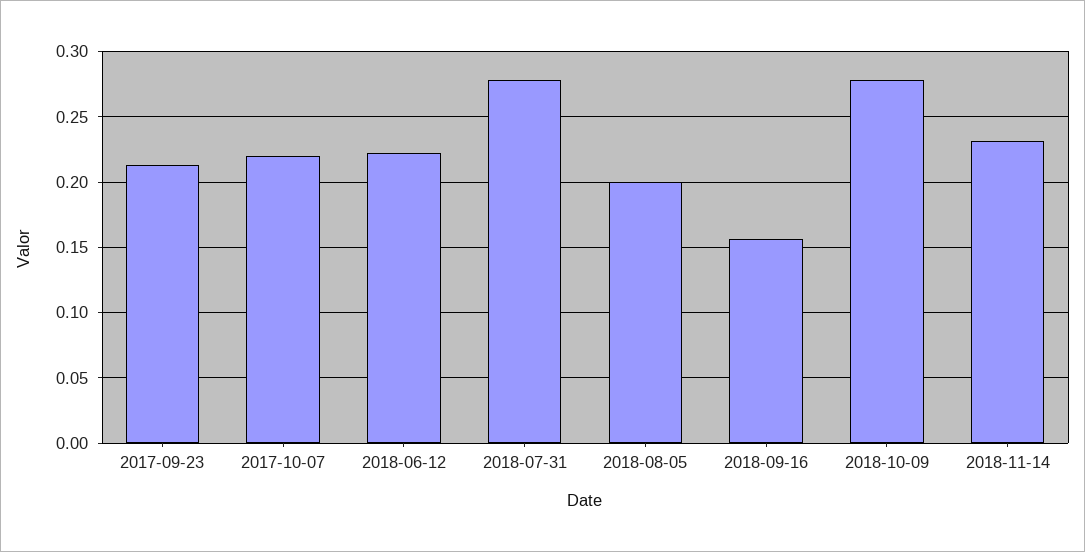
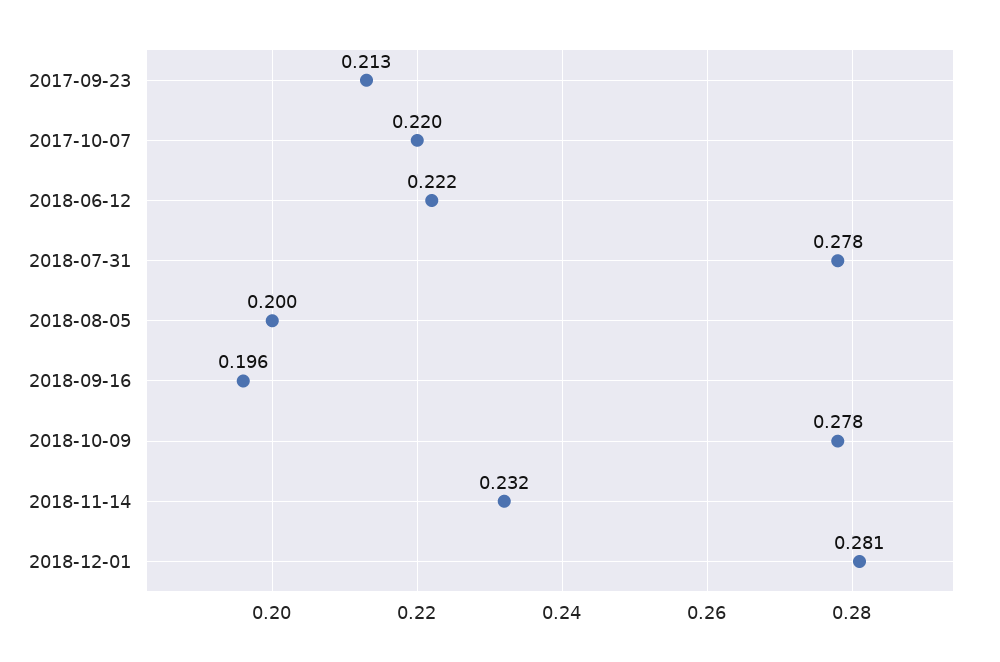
2018-09-16: 0.155 -> 0.196
2018-12-01: none -> 0.281

